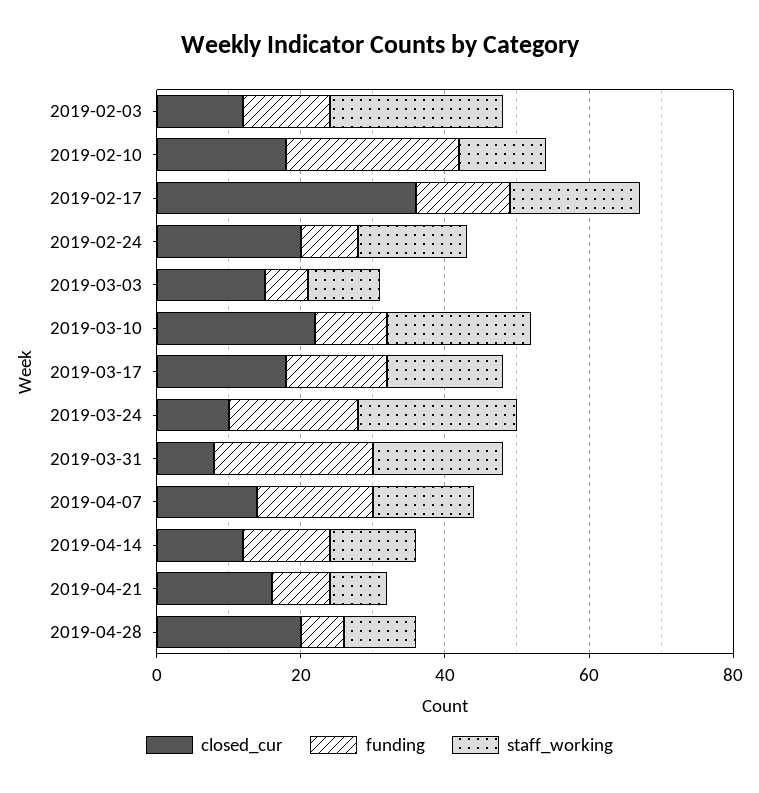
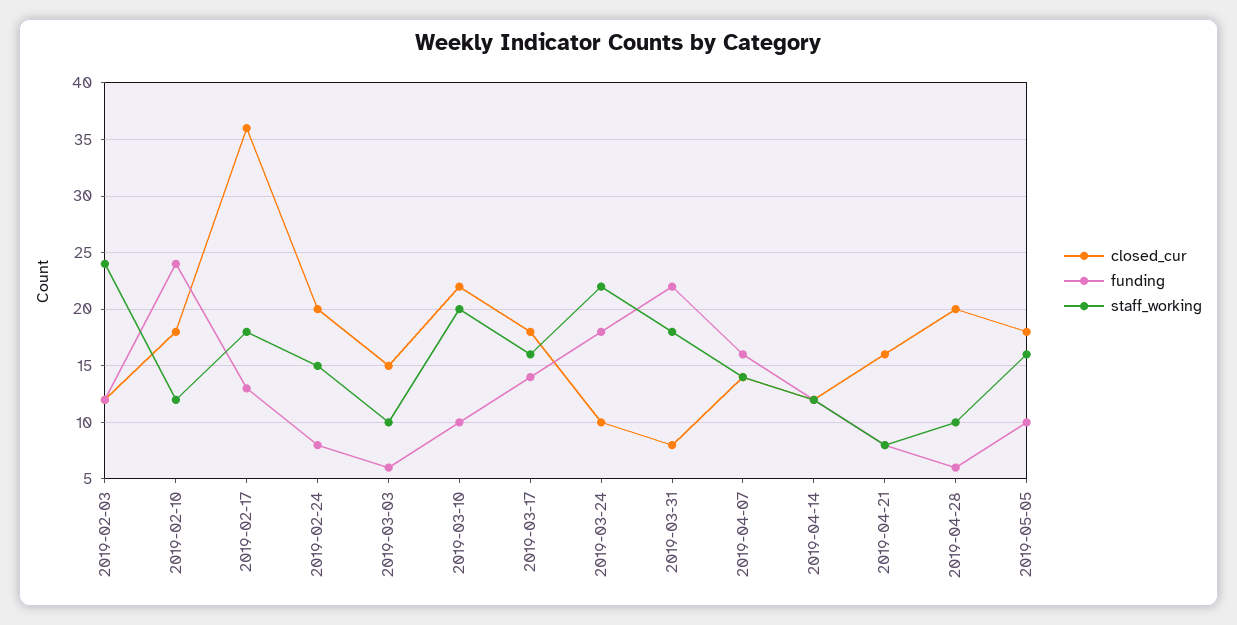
closed_cur, 2019-05-05: none -> 18
funding, 2019-05-05: none -> 10
staff_working, 2019-05-05: none -> 16

